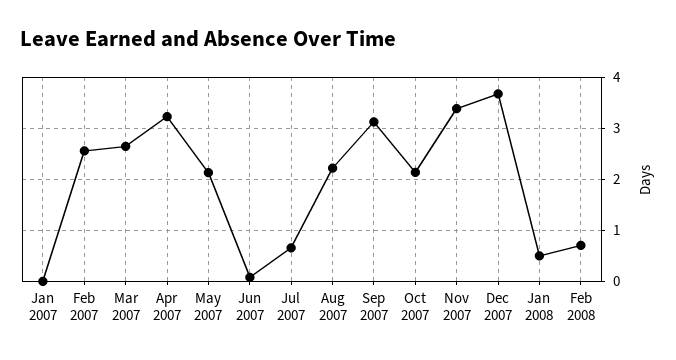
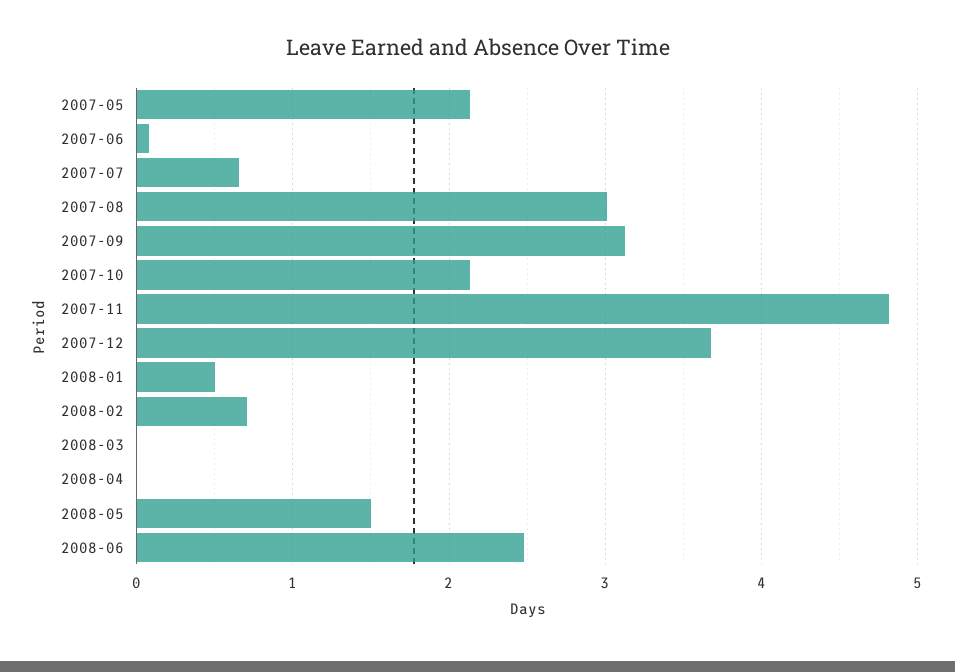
Jan 2007: 0 -> none
Feb 2007: 2.6 -> none
Mar 2007: 2.6 -> none
Apr 2007: 3.2 -> none
Aug 2007: 2.2 -> 3
Nov 2007: 3.4 -> 4.8
2008-03: none -> 0
2008-04: none -> 0
2008-05: none -> 1.5
2008-06: none -> 2.5

